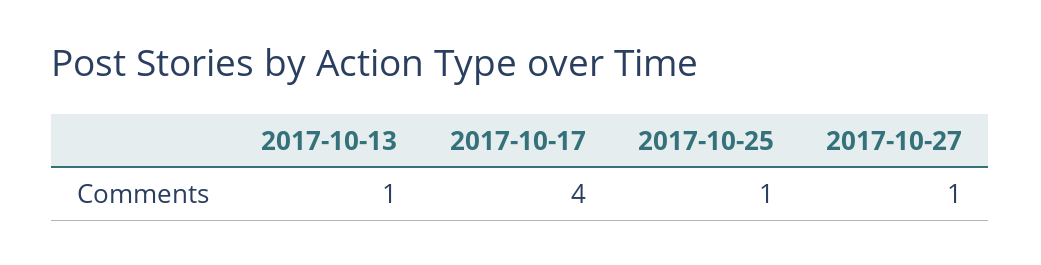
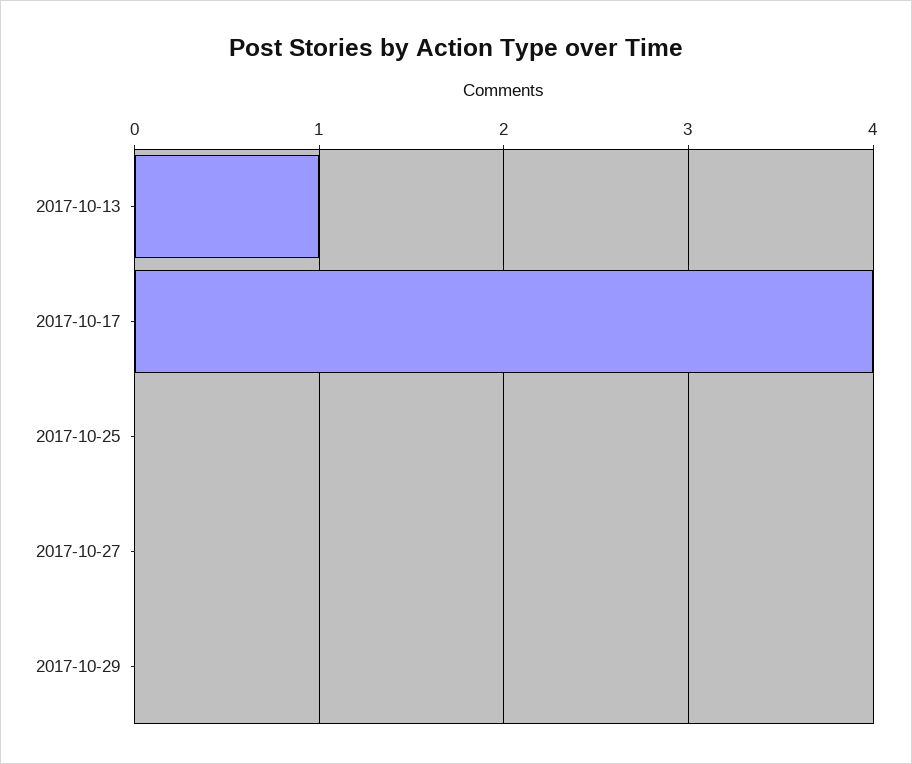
2017-10-25: 1 -> 0
2017-10-27: 1 -> 0
2017-10-29: none -> 0

